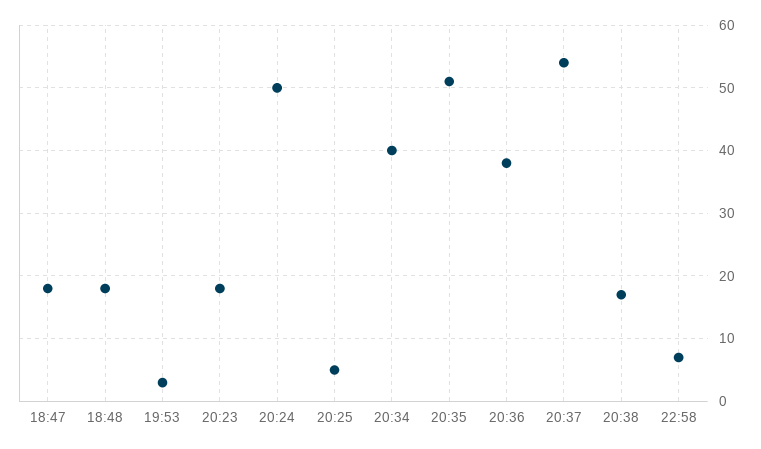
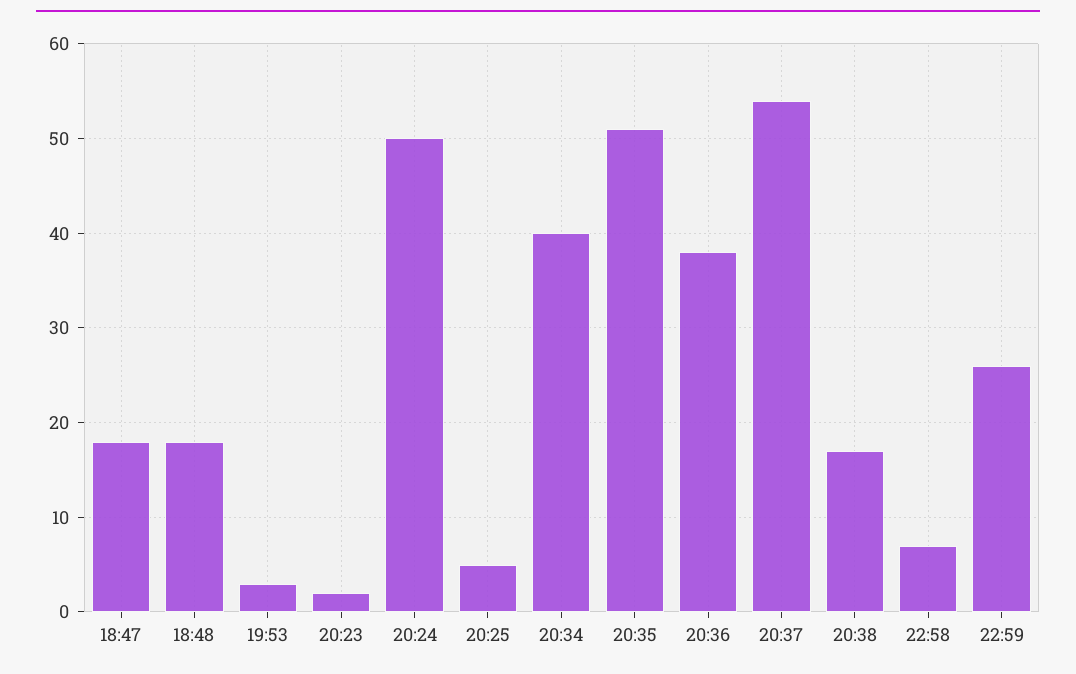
20:23: 18 -> 2
22:59: none -> 26

